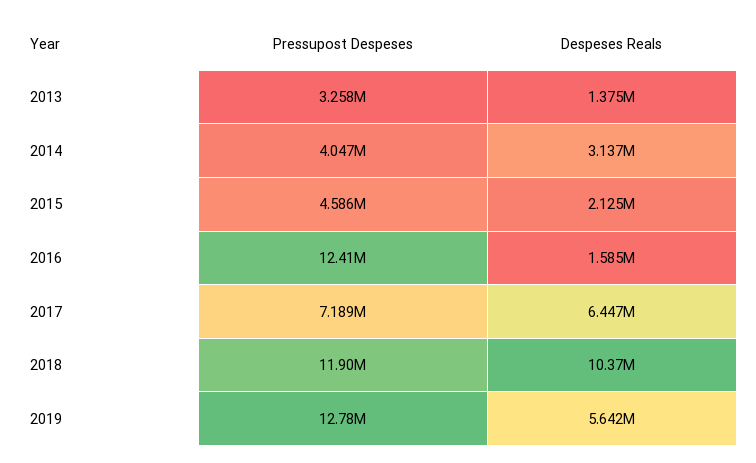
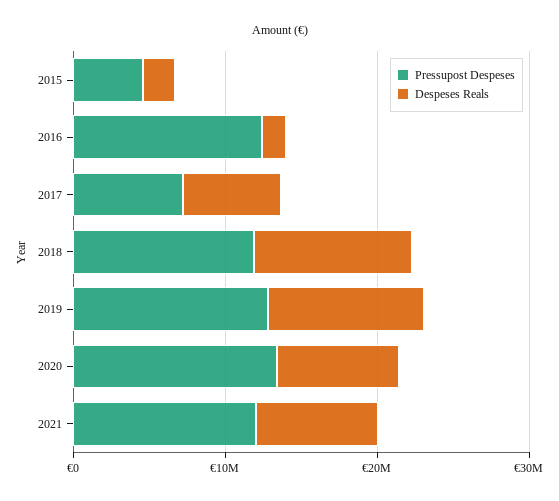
Pressupost Despeses, 2013: 3258000 -> none
Despeses Reals, 2013: 1375000 -> none
Pressupost Despeses, 2014: 4047000 -> none
Despeses Reals, 2014: 3137000 -> none
Despeses Reals, 2019: 5642000 -> 10000000
Pressupost Despeses, 2020: none -> 14000000
Despeses Reals, 2020: none -> 8000000
Pressupost Despeses, 2021: none -> 12000000
Despeses Reals, 2021: none -> 8000000

